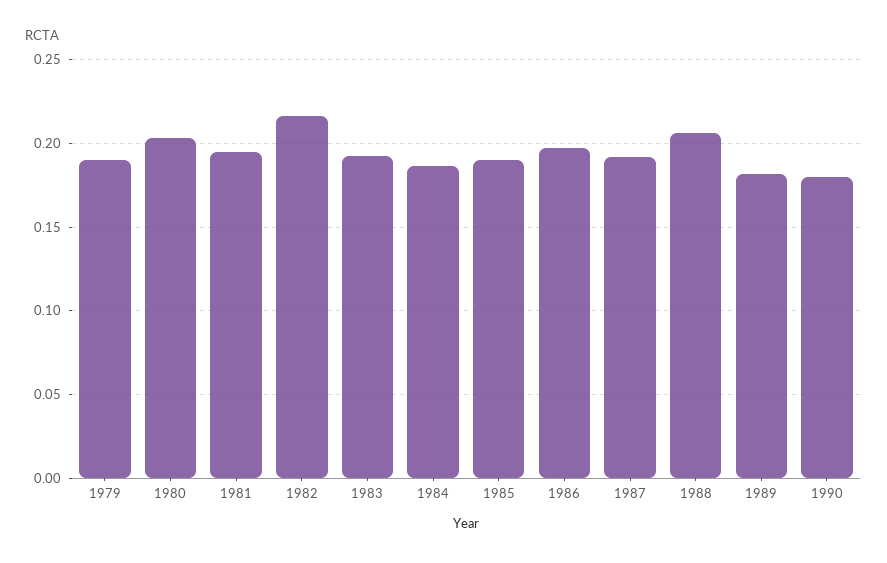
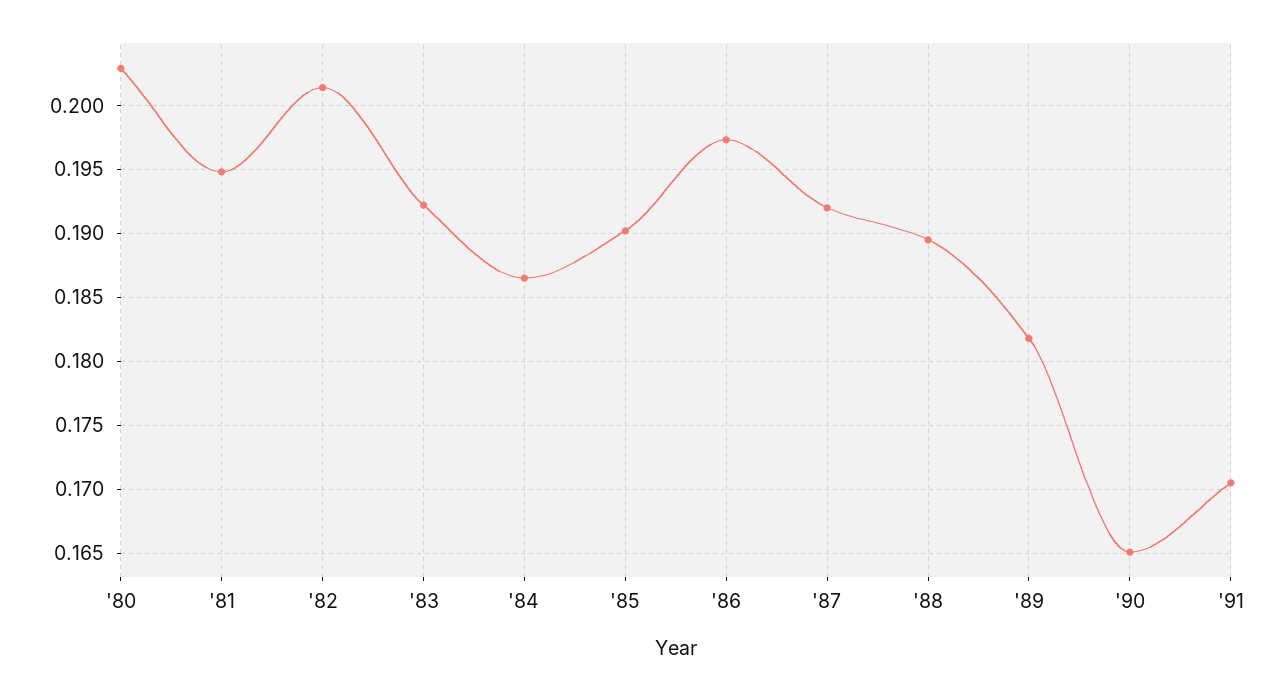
1979: 0.19 -> none
1982: 0.215 -> 0.2015
1988: 0.205 -> 0.1895
1990: 0.18 -> 0.165
'91: none -> 0.1705

